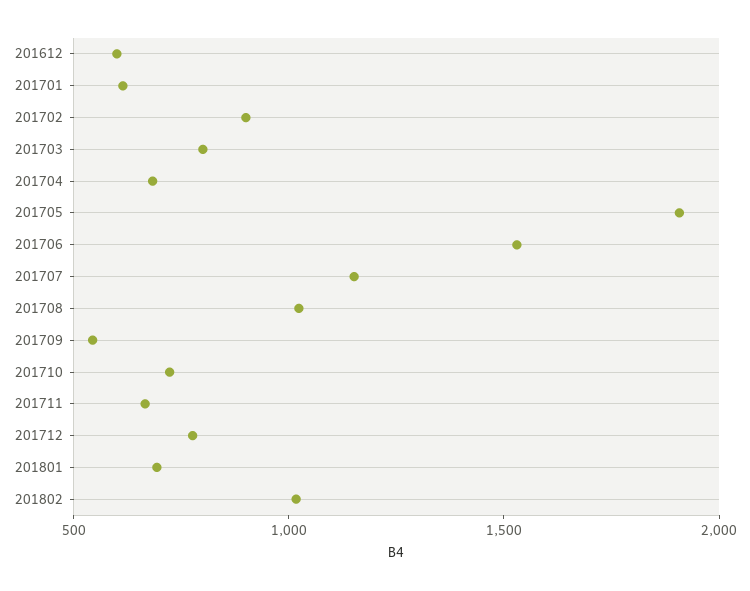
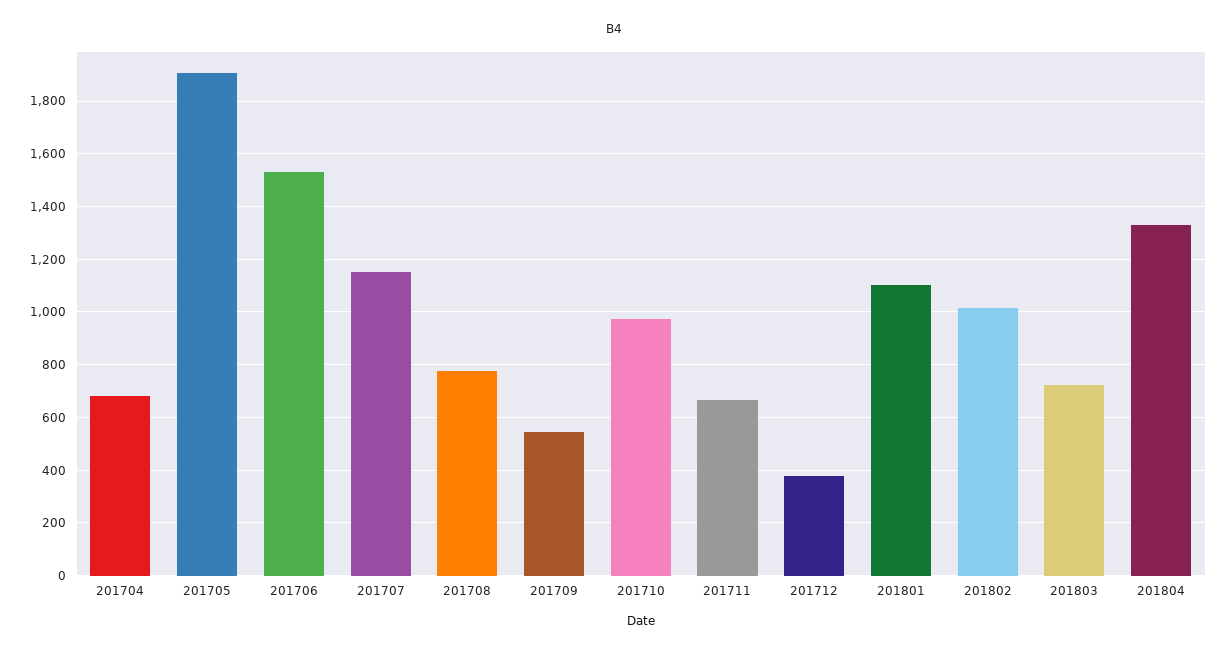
201612: 600 -> none
201701: 600 -> none
201702: 900 -> none
201703: 800 -> none
201708: 1000 -> 775
201710: 700 -> 975
201712: 800 -> 375
201801: 700 -> 1100
201803: none -> 725
201804: none -> 1325

